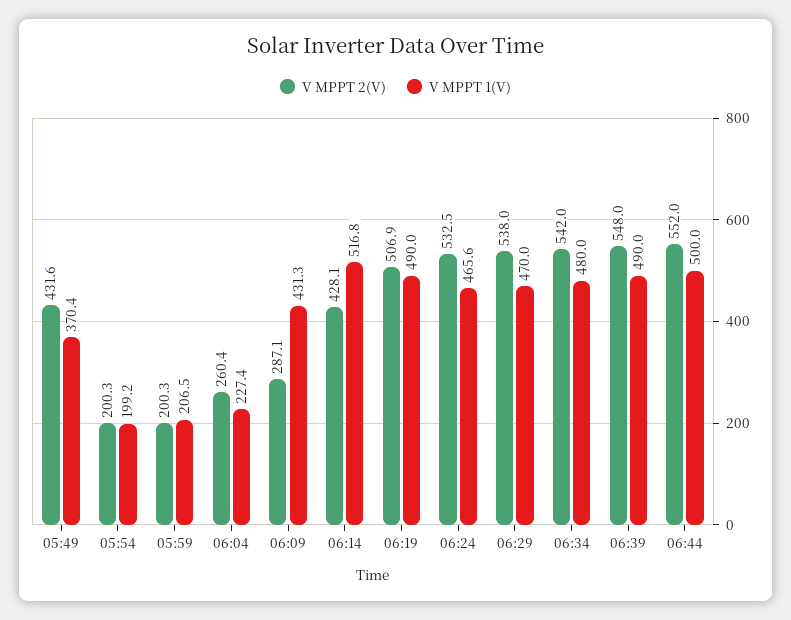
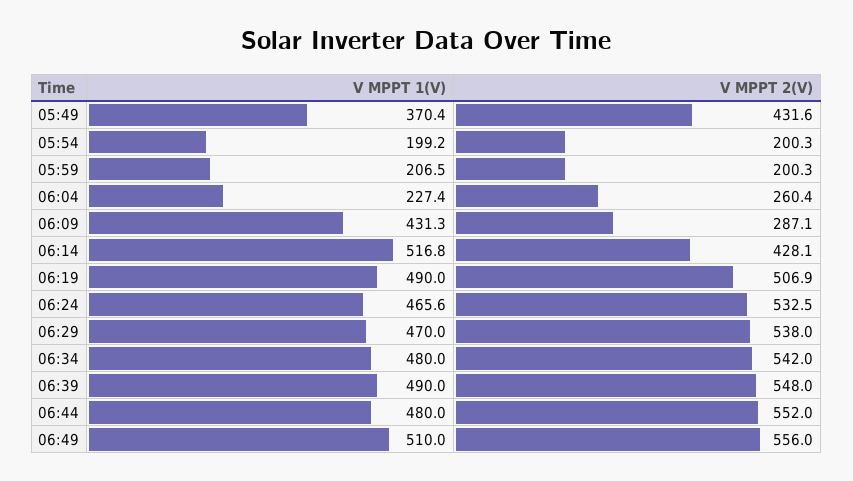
V MPPT 1(V), 06:44: 500 -> 480
V MPPT 1(V), 06:49: none -> 510
V MPPT 2(V), 06:49: none -> 556

